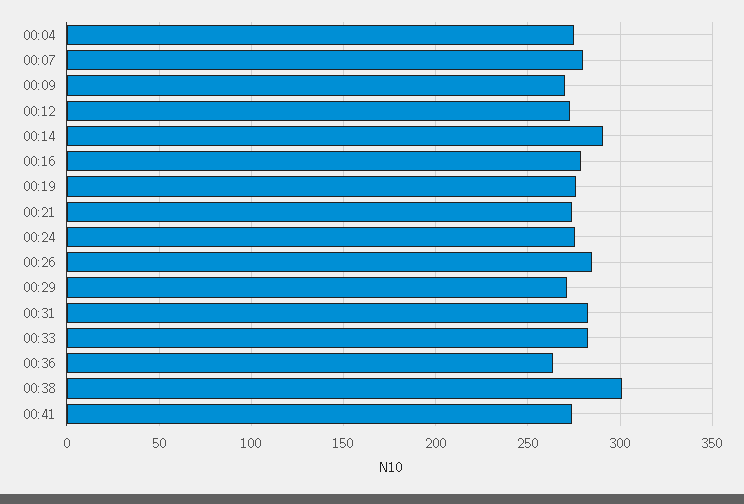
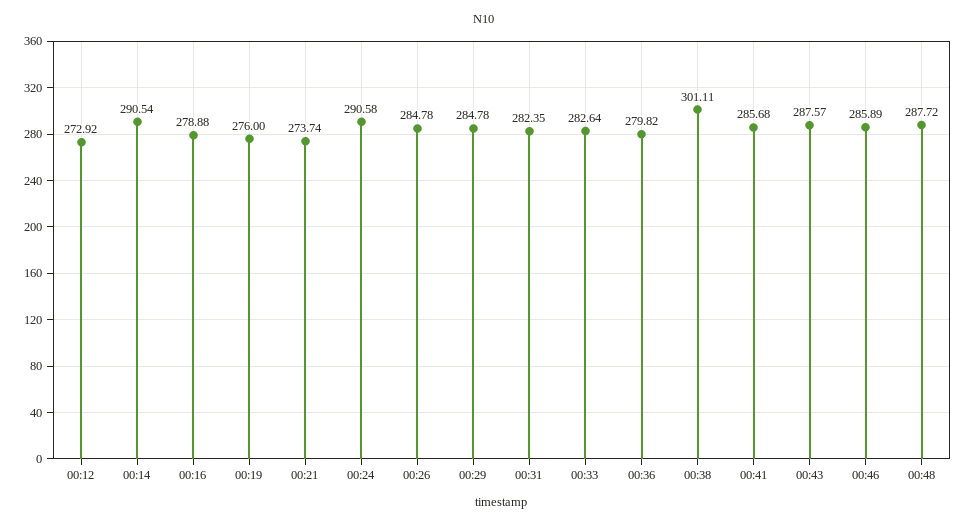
00:04: 275 -> none
00:07: 280 -> none
00:09: 270 -> none
00:24: 275 -> 290.58
00:29: 270 -> 284.78
00:36: 265 -> 279.82
00:41: 275 -> 285.68
00:43: none -> 287.57
00:46: none -> 285.89
00:48: none -> 287.72

